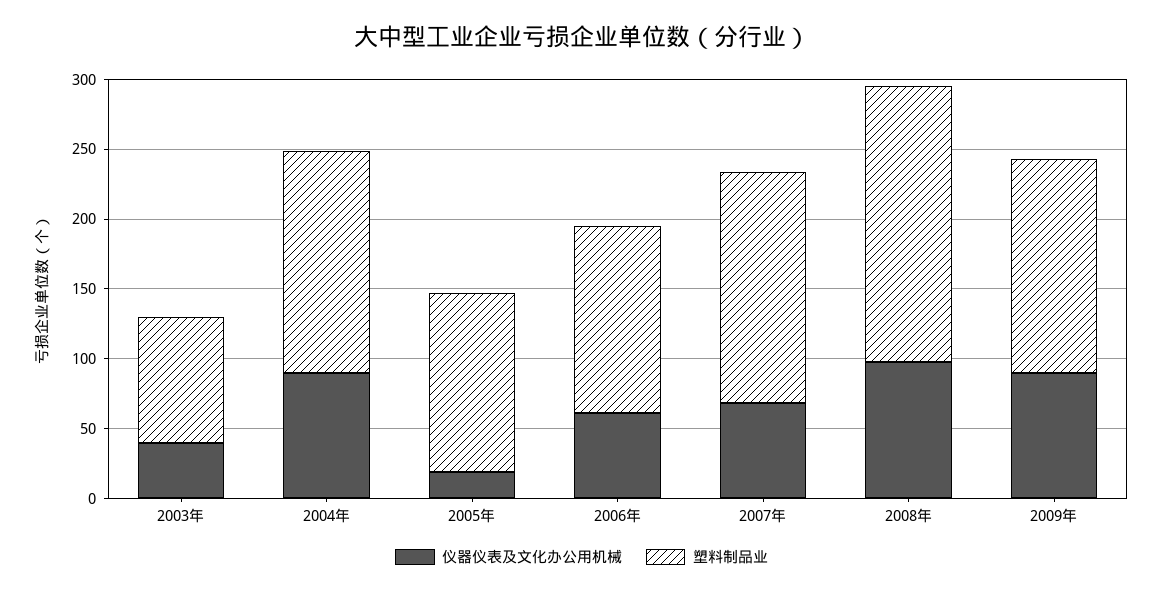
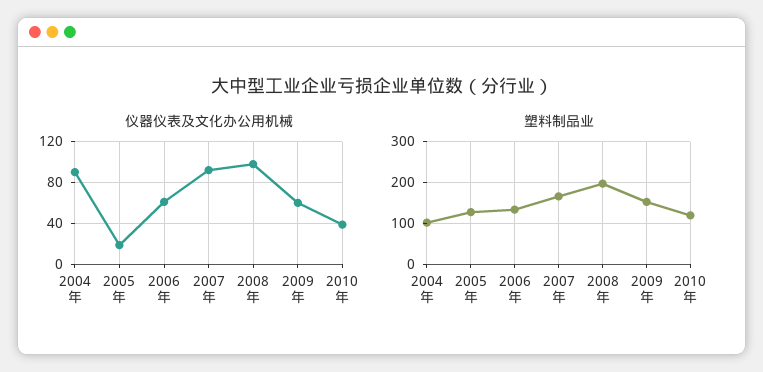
仪器仪表及文化办公用机械, 2003年: 40 -> none
塑料制品业, 2003年: 90 -> none
塑料制品业, 2004年: 160 -> 100
仪器仪表及文化办公用机械, 2007年: 70 -> 90
仪器仪表及文化办公用机械, 2009年: 90 -> 60
仪器仪表及文化办公用机械, 2010年: none -> 40
塑料制品业, 2010年: none -> 120

